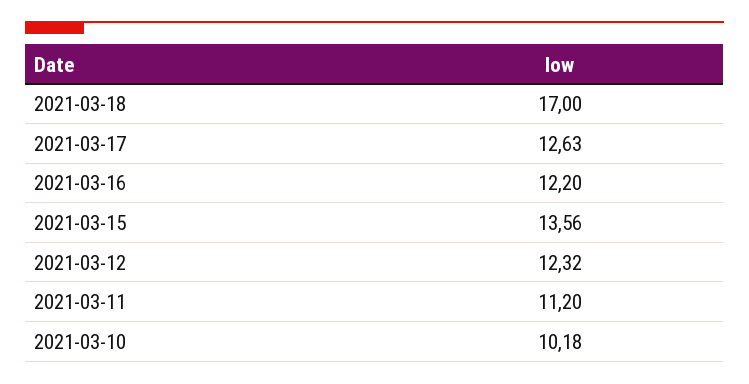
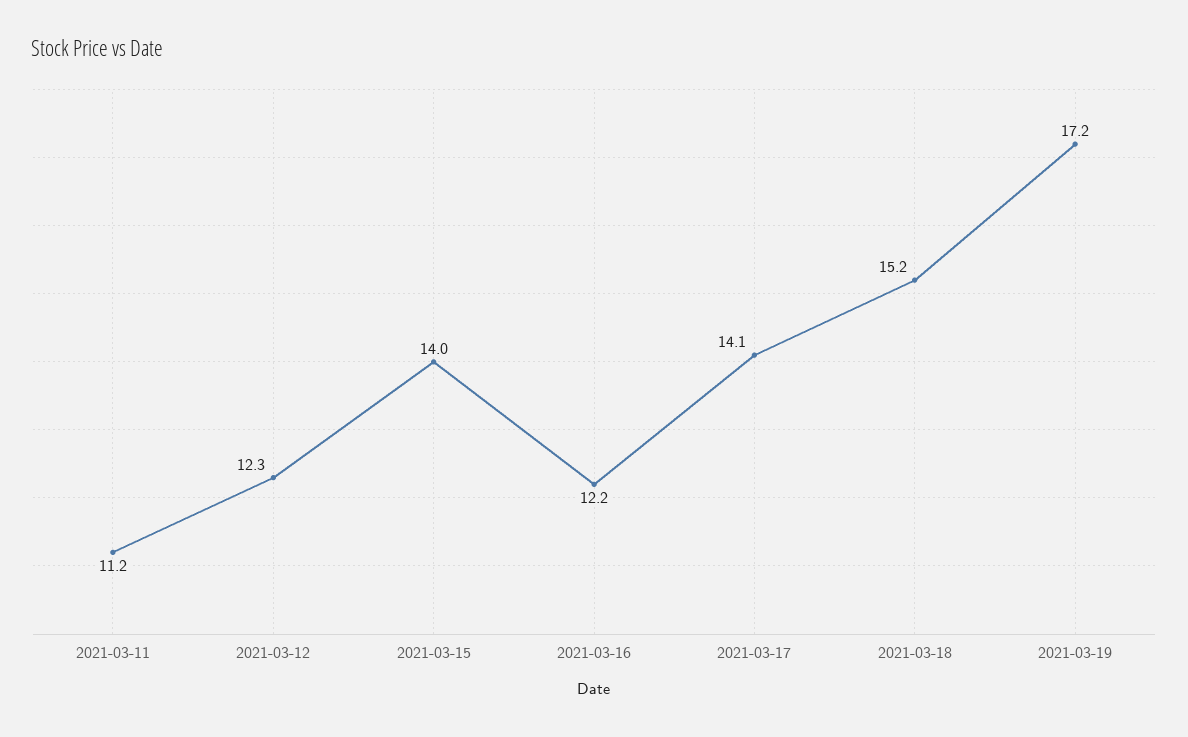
2021-03-18: 17 -> 15.2
2021-03-17: 12.63 -> 14.1
2021-03-15: 13.56 -> 14
2021-03-10: 10.18 -> none
2021-03-19: none -> 17.2

